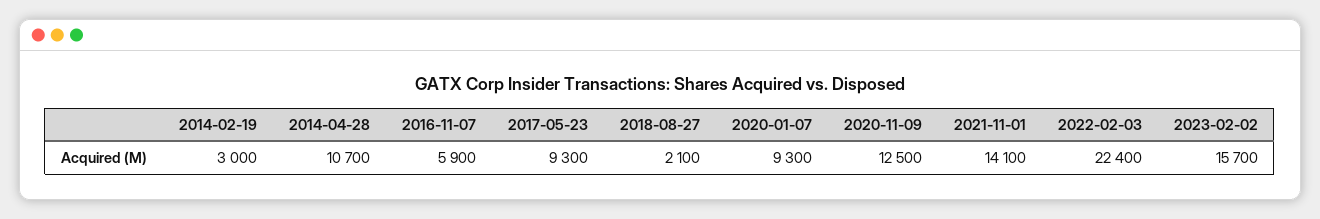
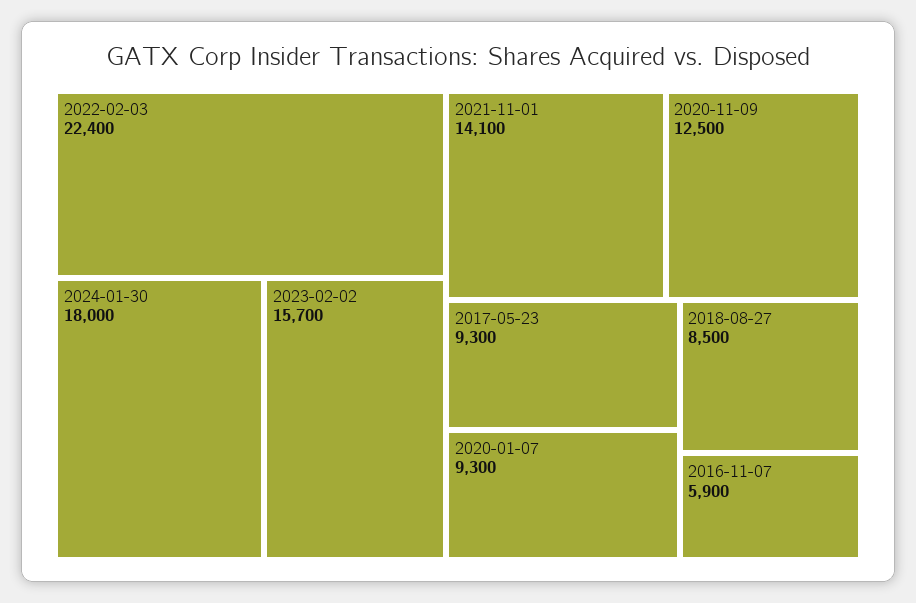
2014-02-19: 3000 -> none
2014-04-28: 10700 -> none
2018-08-27: 2100 -> 8500
2024-01-30: none -> 18000

